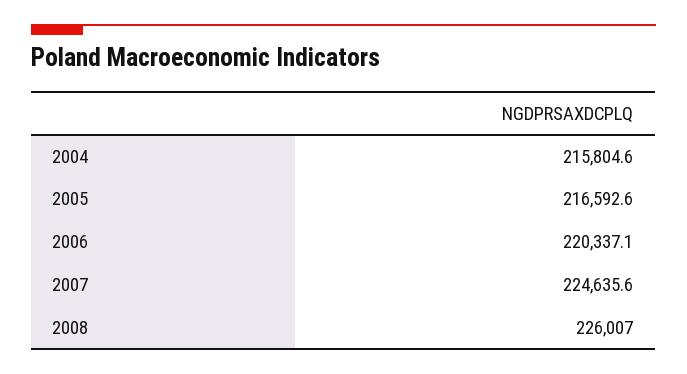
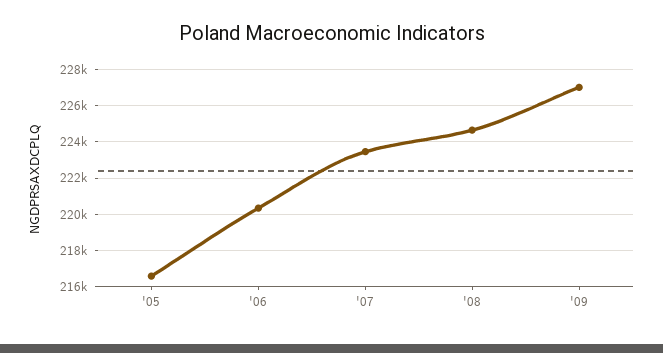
2004: 215804.6 -> none
2007: 224635.6 -> 223500
2008: 226007 -> 224500
'09: none -> 227000

